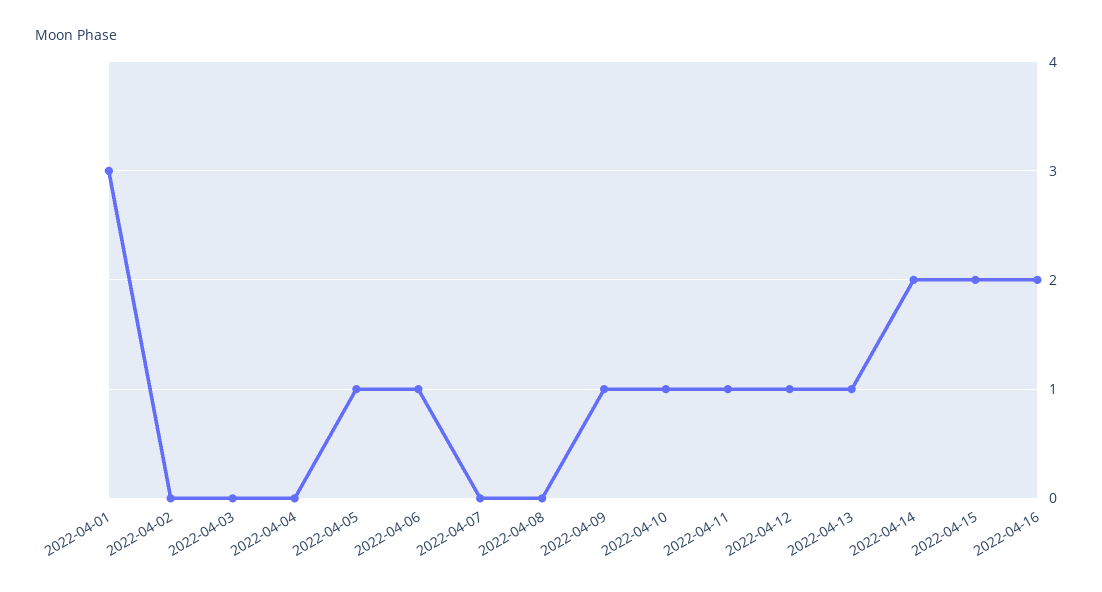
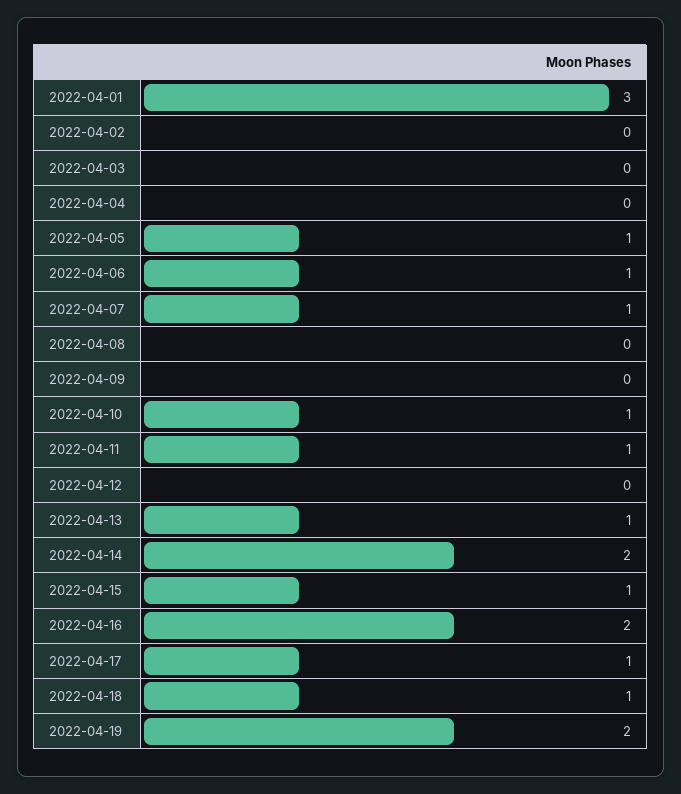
2022-04-07: 0 -> 1
2022-04-09: 1 -> 0
2022-04-12: 1 -> 0
2022-04-15: 2 -> 1
2022-04-17: none -> 1
2022-04-18: none -> 1
2022-04-19: none -> 2

